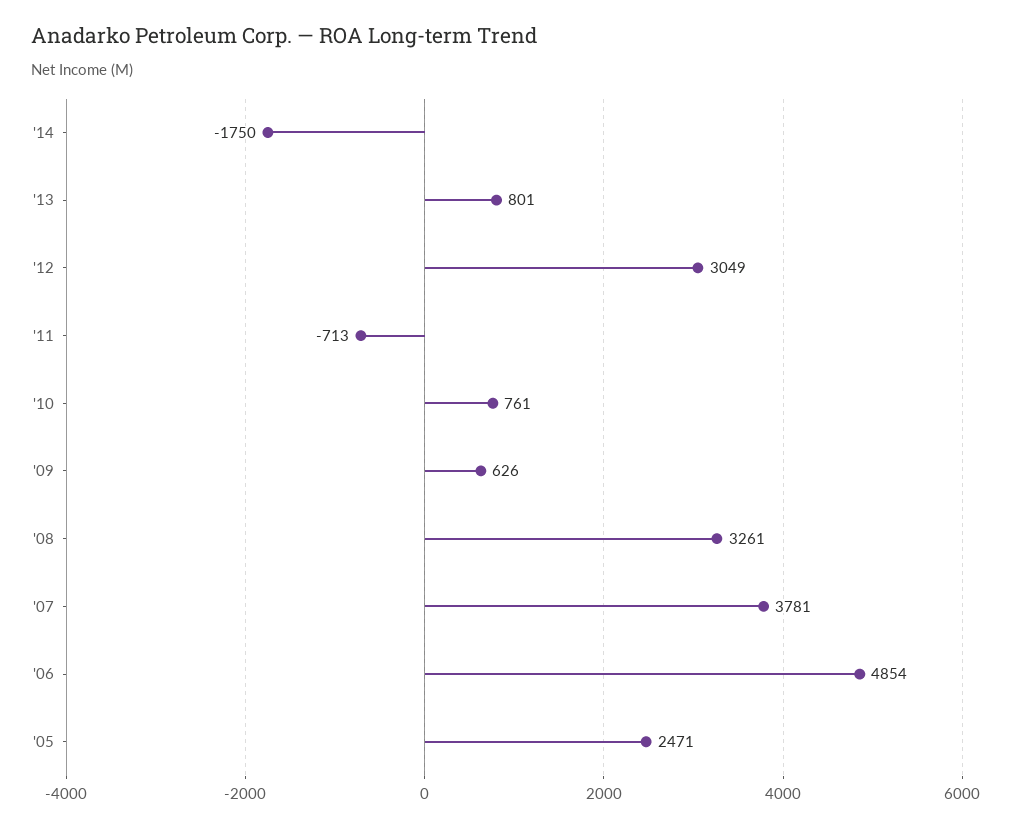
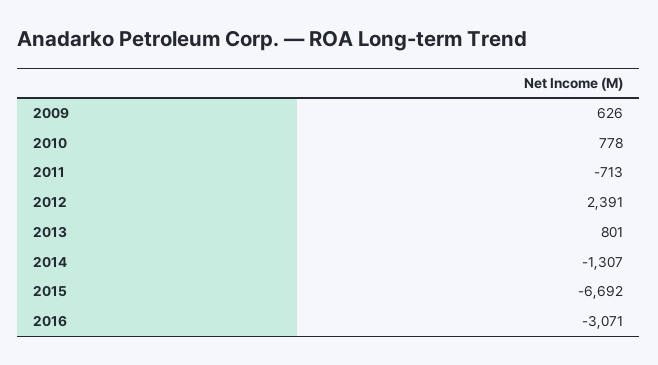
'14: -1750 -> -1307
'12: 3049 -> 2391
'10: 761 -> 778
'08: 3261 -> none
'07: 3781 -> none
'06: 4854 -> none
'05: 2471 -> none
2015: none -> -6692
2016: none -> -3071

